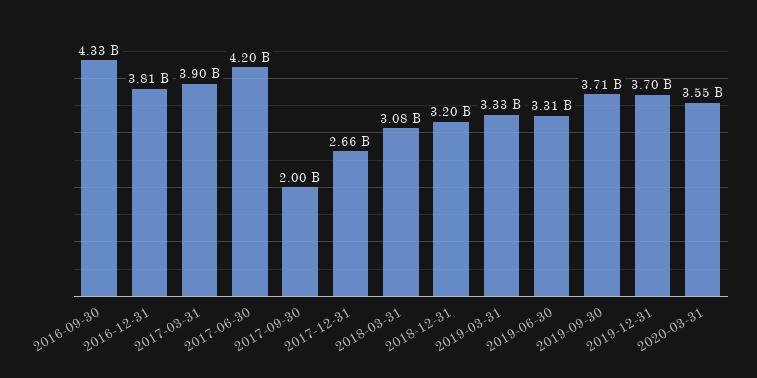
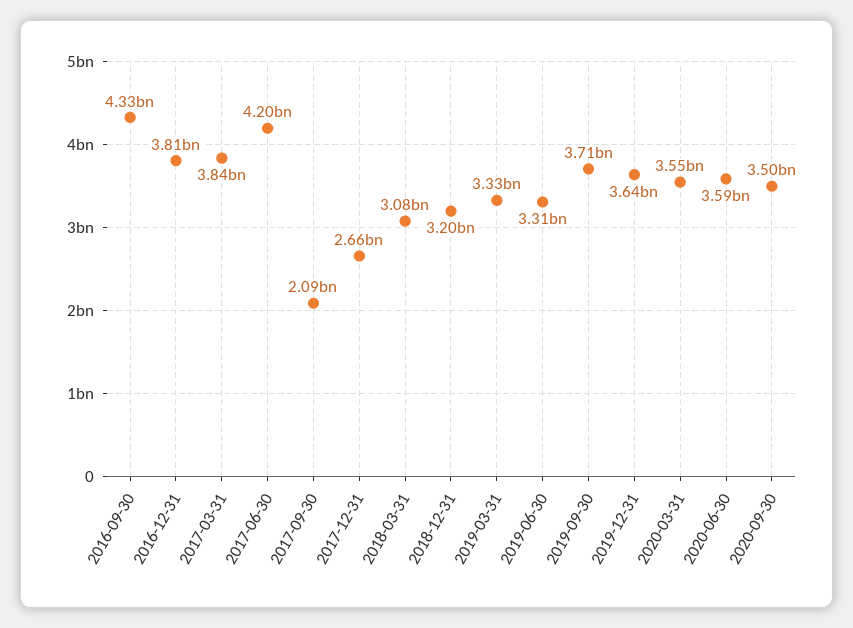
2017-03-31: 3900000000 -> 3840000000
2017-09-30: 2000000000 -> 2090000000
2019-12-31: 3700000000 -> 3640000000
2020-06-30: none -> 3590000000
2020-09-30: none -> 3500000000

